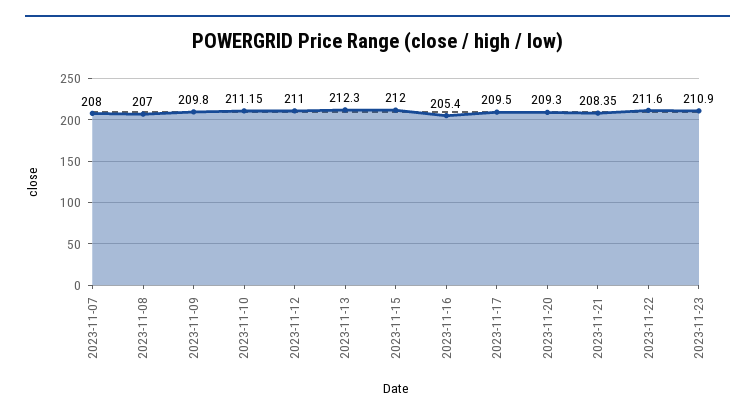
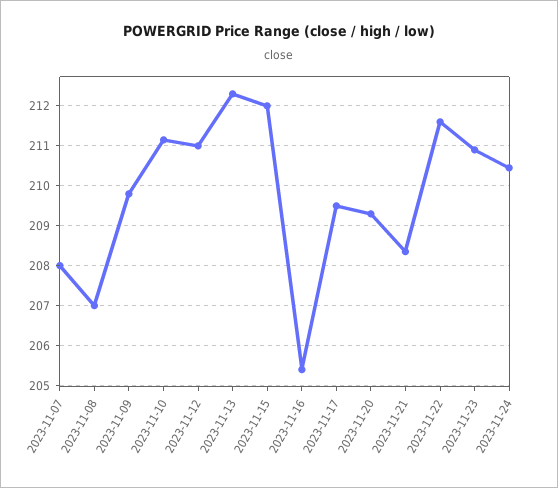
2023-11-24: none -> 210.4

